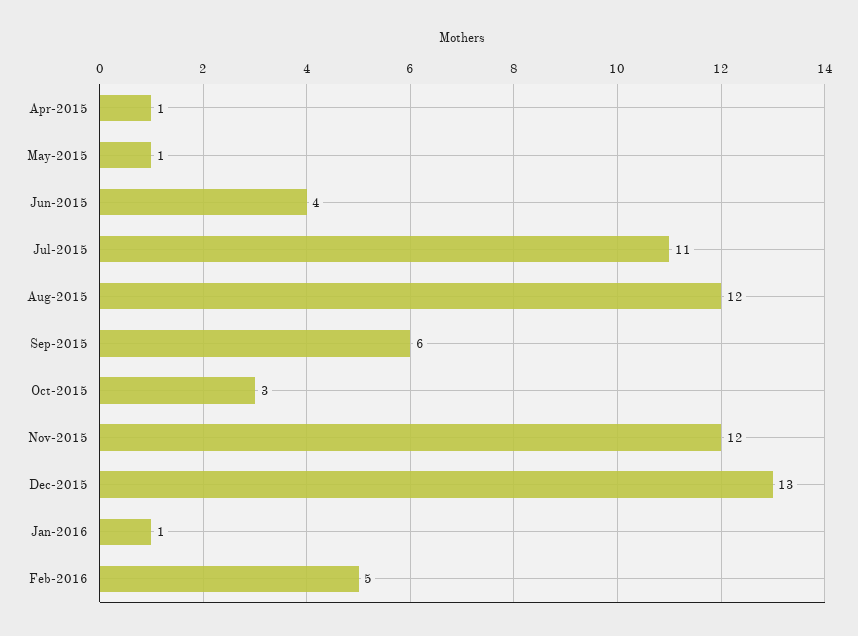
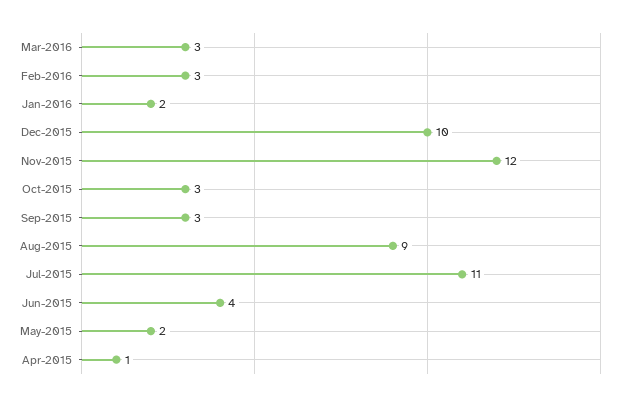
May-2015: 1 -> 2
Aug-2015: 12 -> 9
Sep-2015: 6 -> 3
Dec-2015: 13 -> 10
Jan-2016: 1 -> 2
Feb-2016: 5 -> 3
Mar-2016: none -> 3

